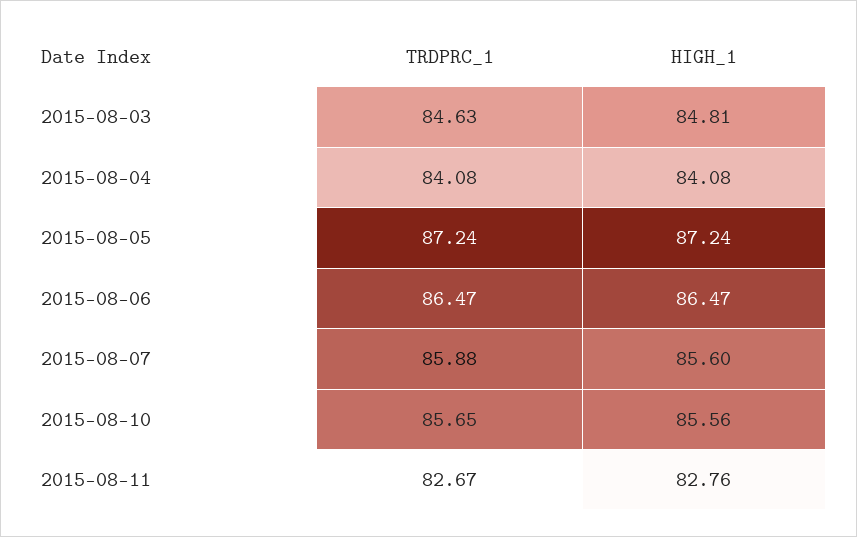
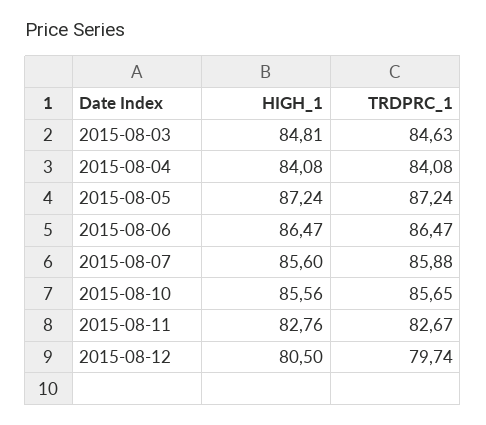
HIGH_1, 2015-08-12: none -> 80.5
TRDPRC_1, 2015-08-12: none -> 79.74

